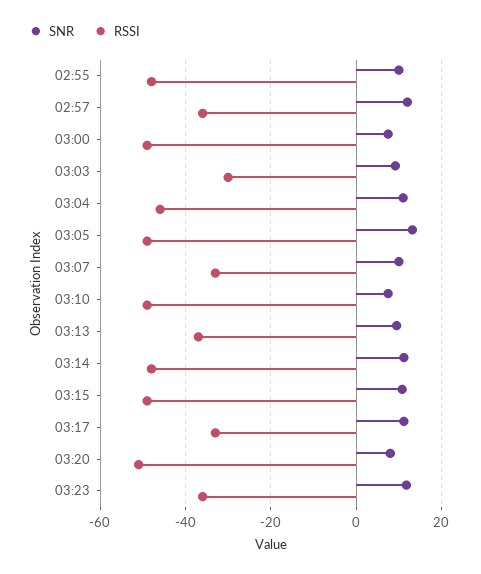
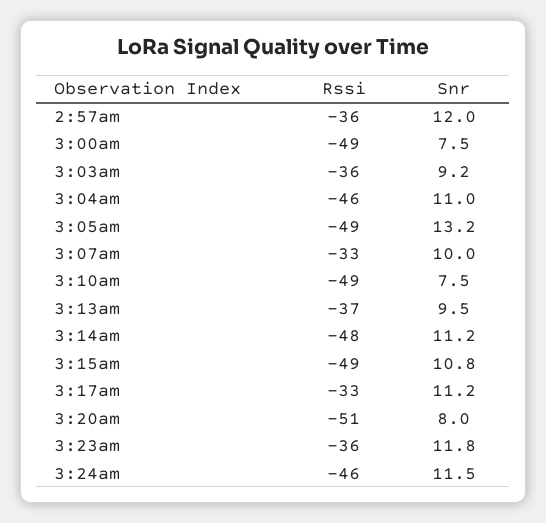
SNR, 02:55: 10 -> none
RSSI, 02:55: -48 -> none
RSSI, 03:03: -30 -> -36
RSSI, 3:24am: none -> -46
SNR, 3:24am: none -> 11.5

